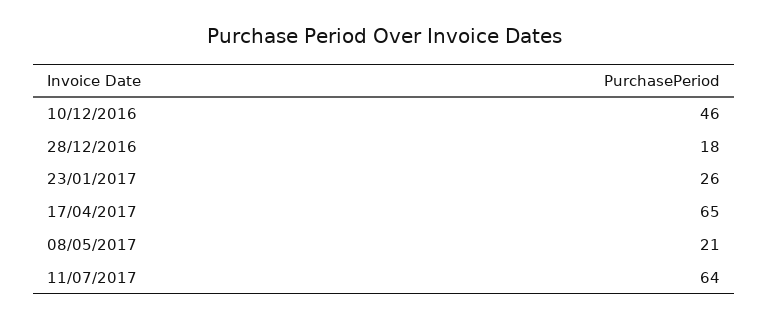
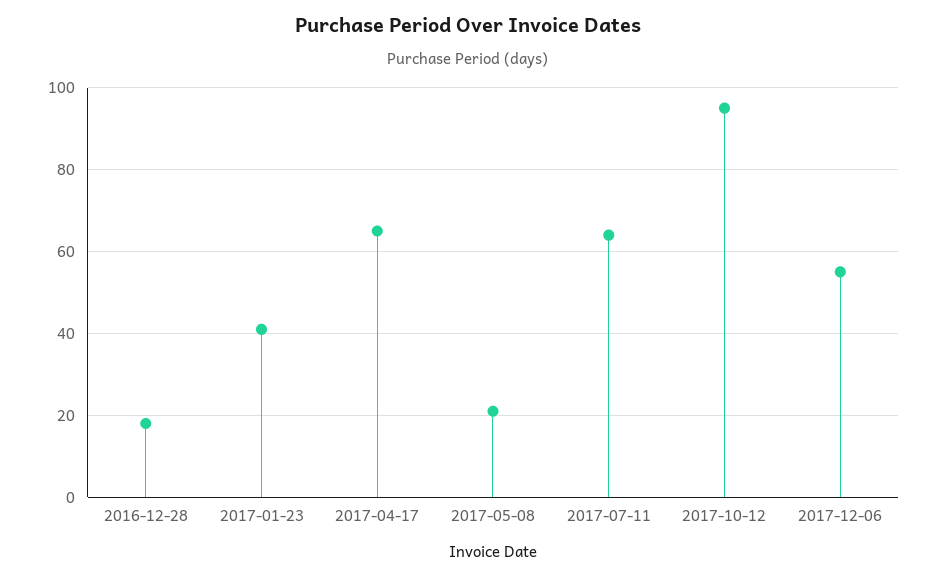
10/12/2016: 46 -> none
23/01/2017: 26 -> 40
2017-10-12: none -> 95
2017-12-06: none -> 55

